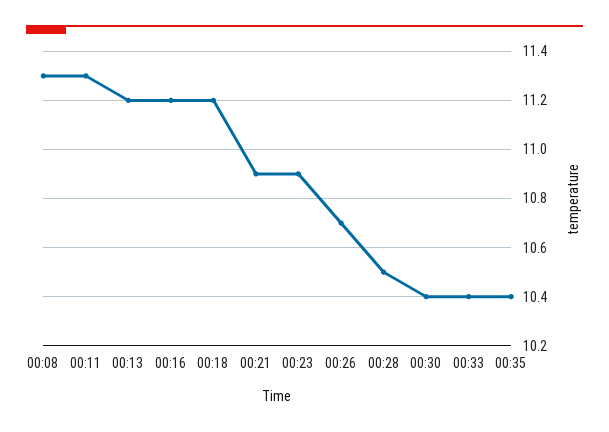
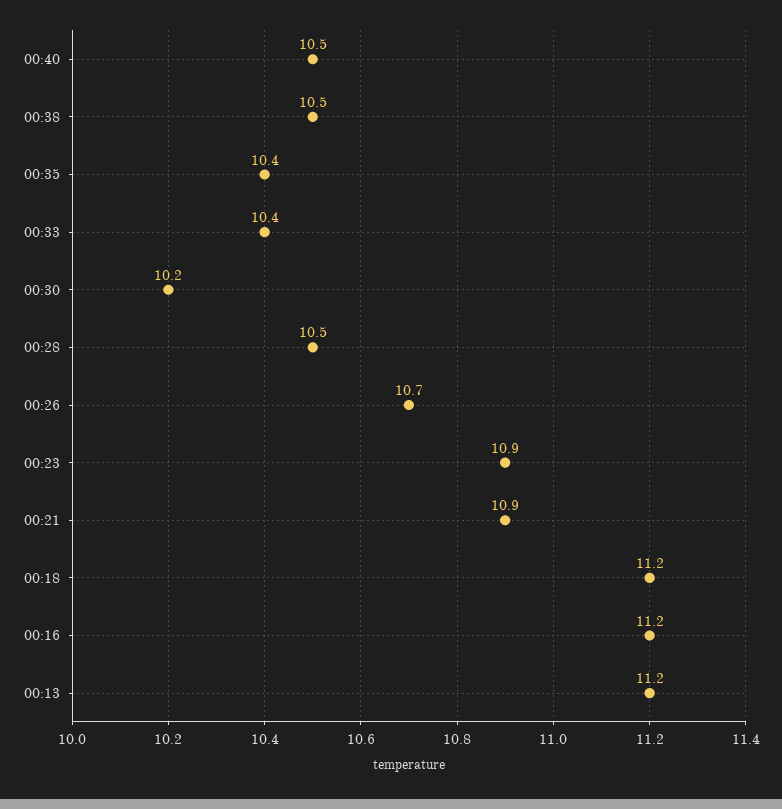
00:08: 11.3 -> none
00:11: 11.3 -> none
00:30: 10.4 -> 10.2
00:40: none -> 10.5
00:38: none -> 10.5

